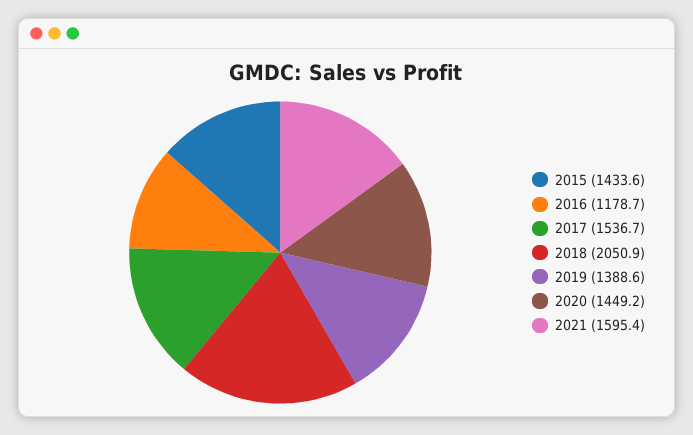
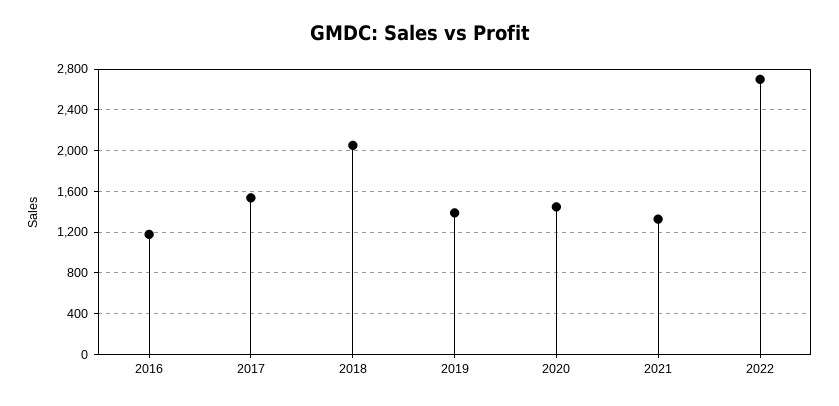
2015: 1433.6 -> none
2021: 1595.4 -> 1300
2022: none -> 2700

